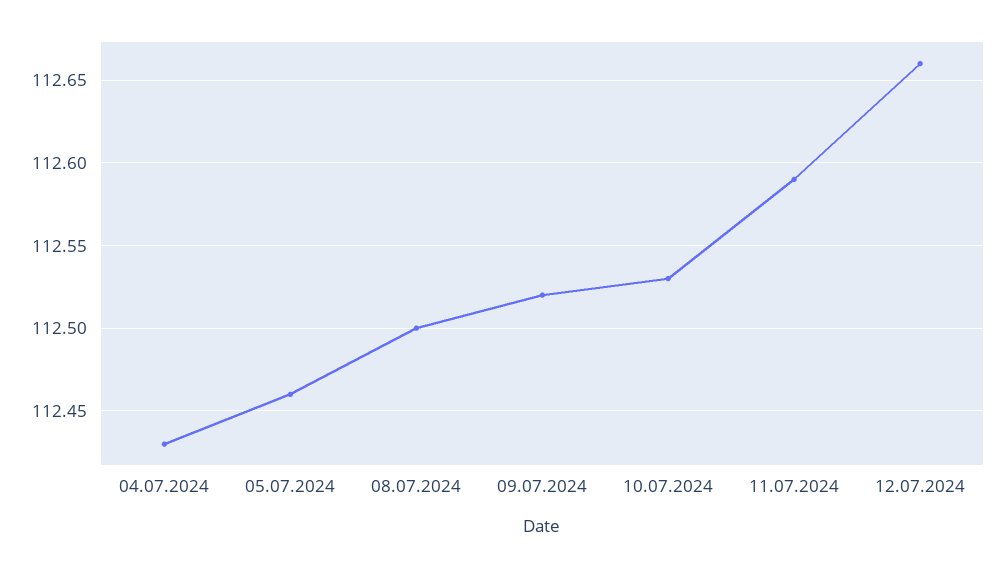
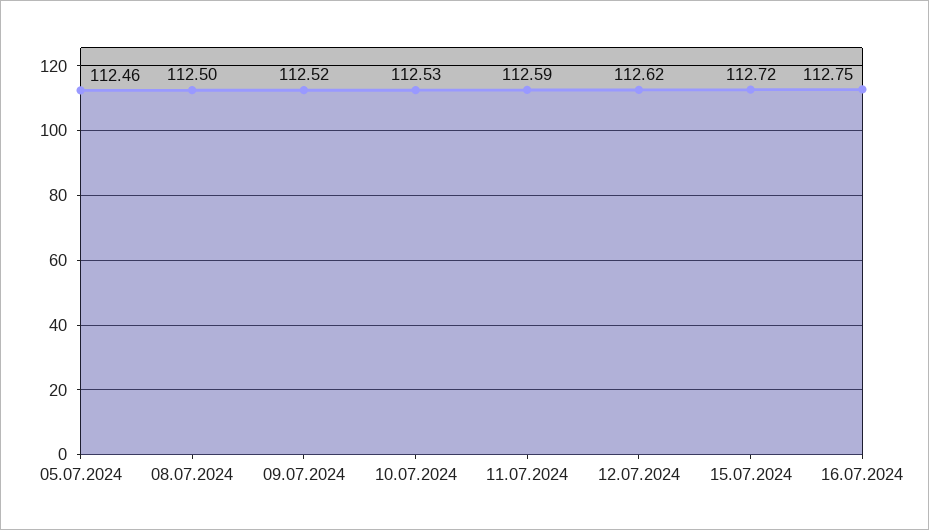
04.07.2024: 112.43 -> none
12.07.2024: 112.66 -> 112.62
15.07.2024: none -> 112.72
16.07.2024: none -> 112.75

